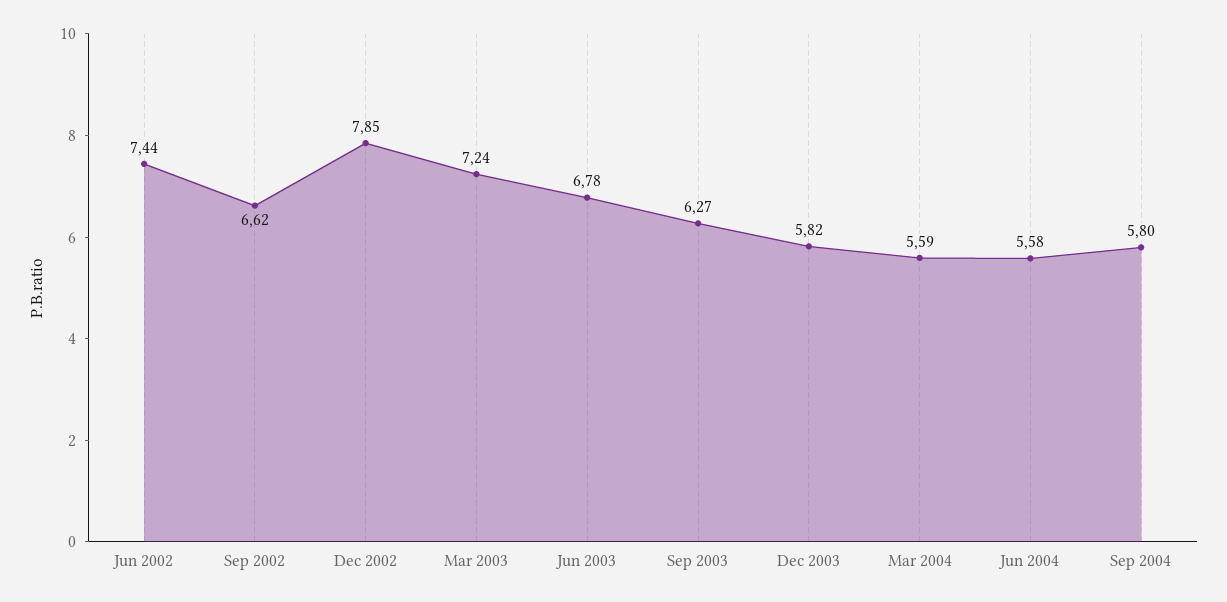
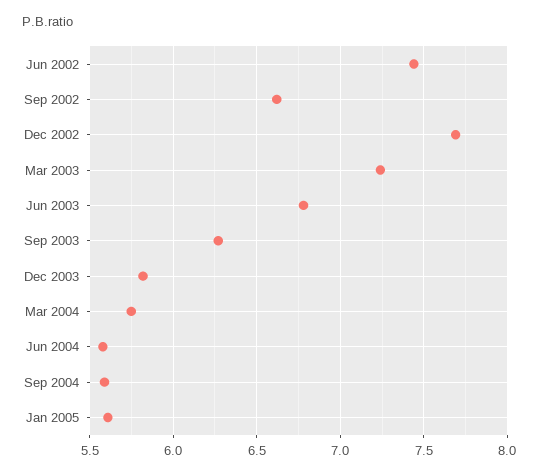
Dec 2002: 7.85 -> 7.7
Mar 2004: 5.59 -> 5.75
Sep 2004: 5.8 -> 5.6
Jan 2005: none -> 5.6

